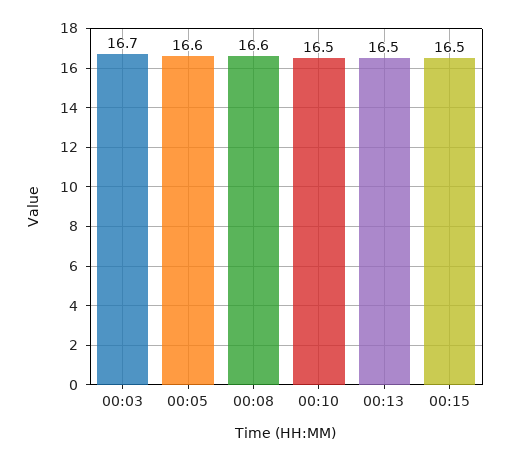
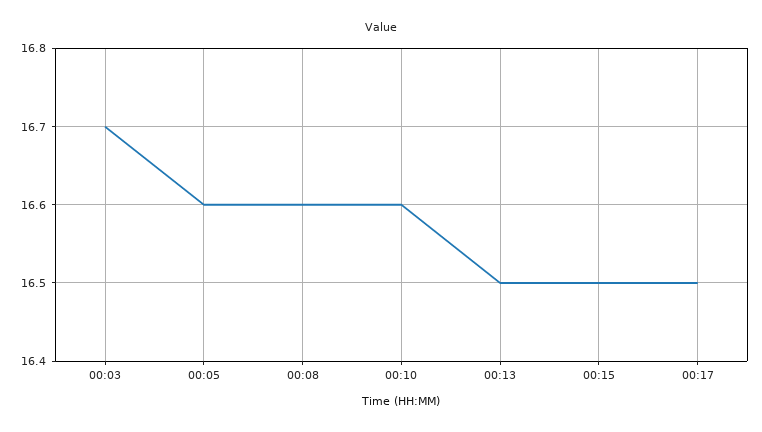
00:10: 16.5 -> 16.6
00:17: none -> 16.5

